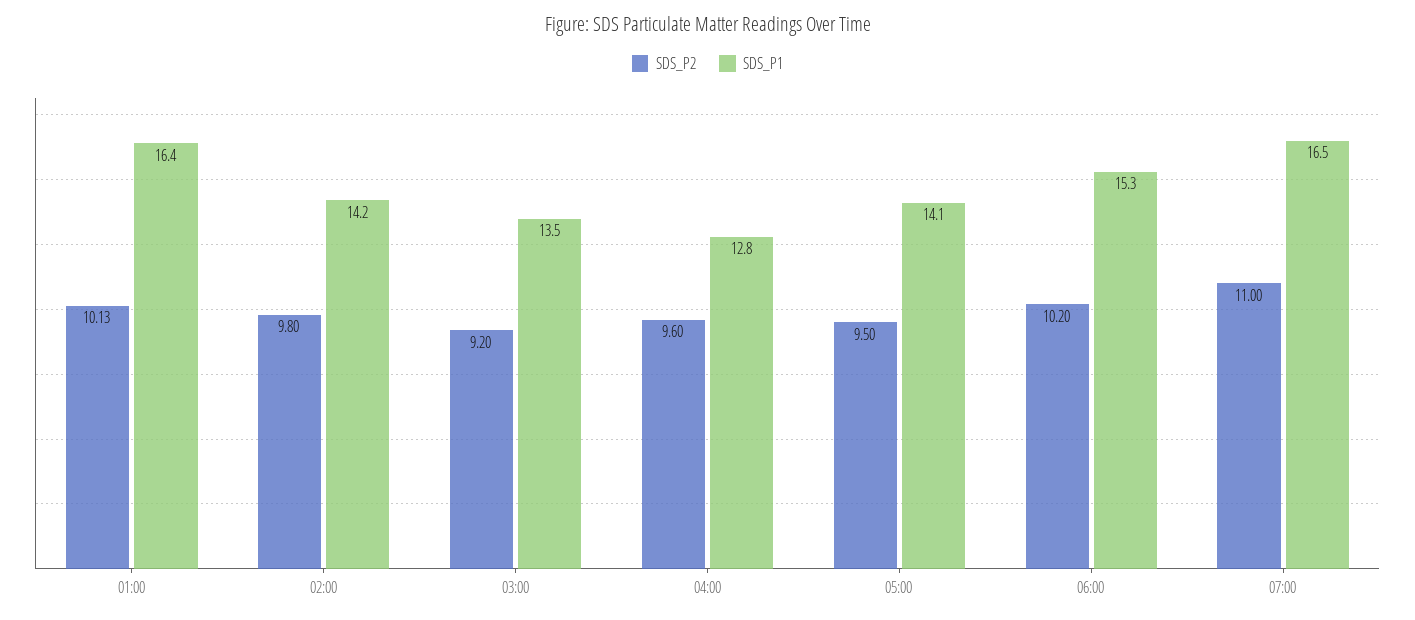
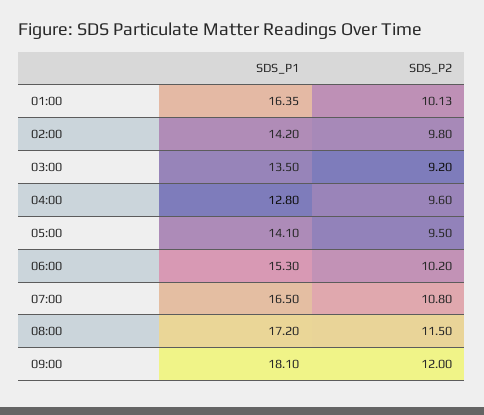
SDS_P2, 07:00: 11 -> 10.8
SDS_P1, 08:00: none -> 17.2
SDS_P2, 08:00: none -> 11.5
SDS_P1, 09:00: none -> 18.1
SDS_P2, 09:00: none -> 12

